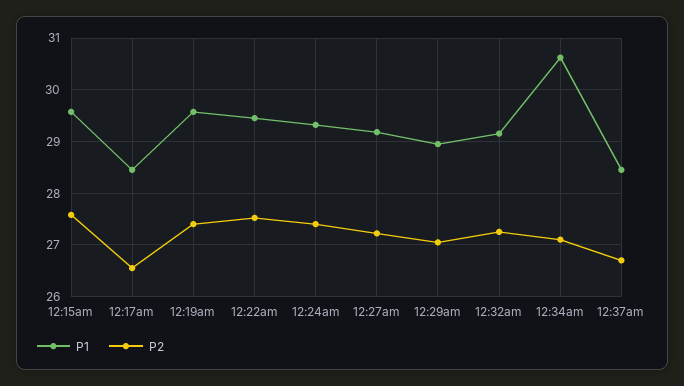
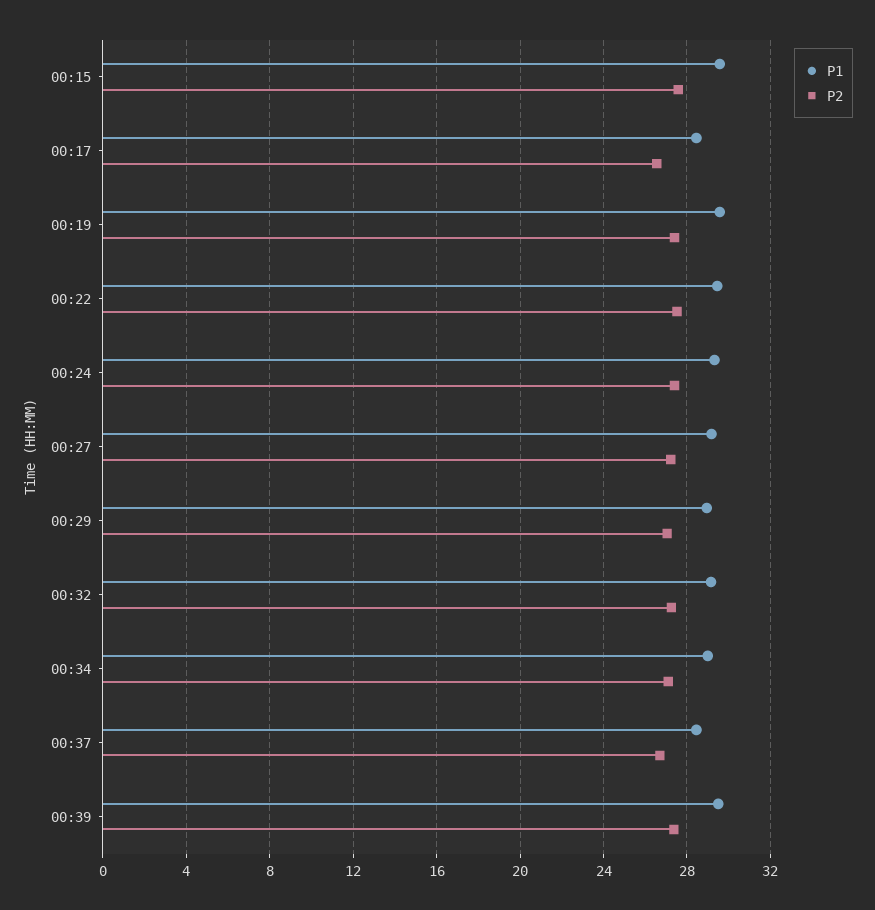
P1, 12:34am: 30.6 -> 29
P1, 00:39: none -> 29.5
P2, 00:39: none -> 27.5

